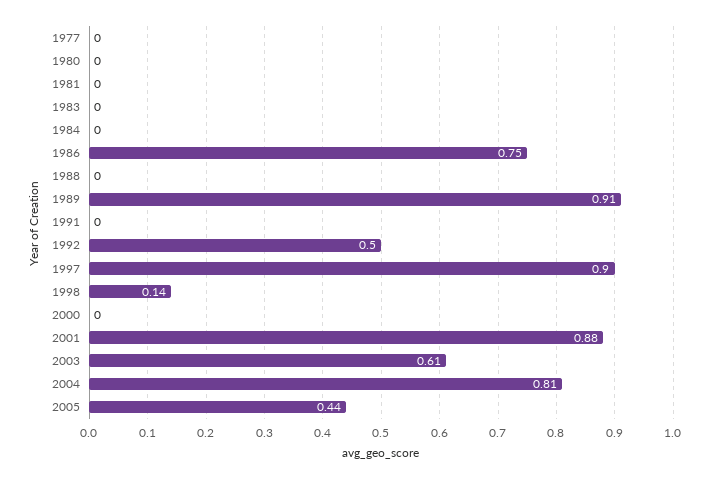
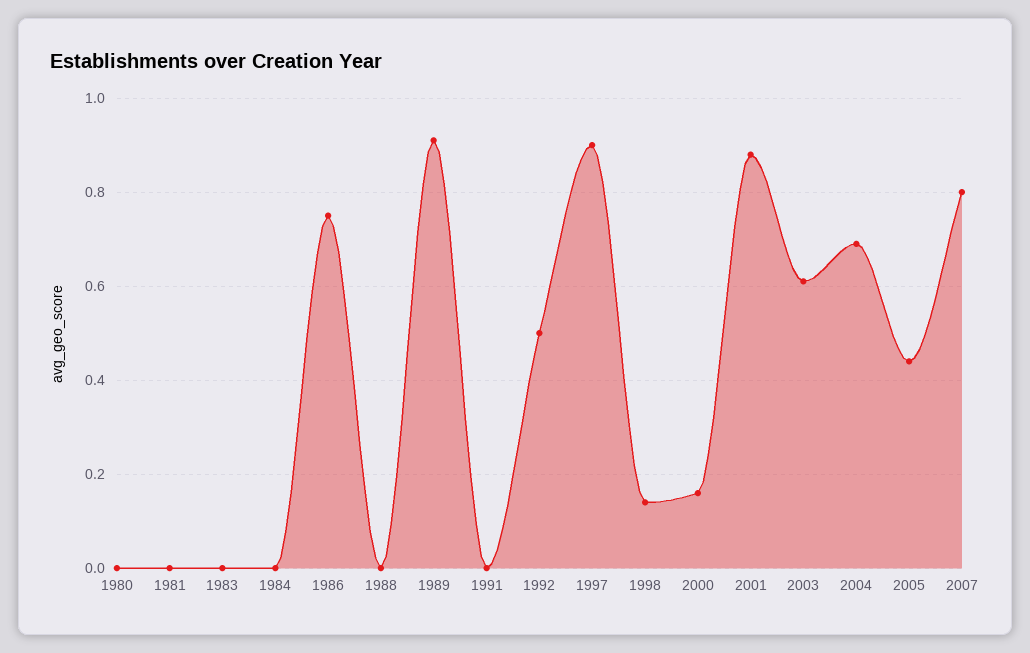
1977: 0 -> none
2000: 0 -> 0.15
2004: 0.81 -> 0.7
2007: none -> 0.8

